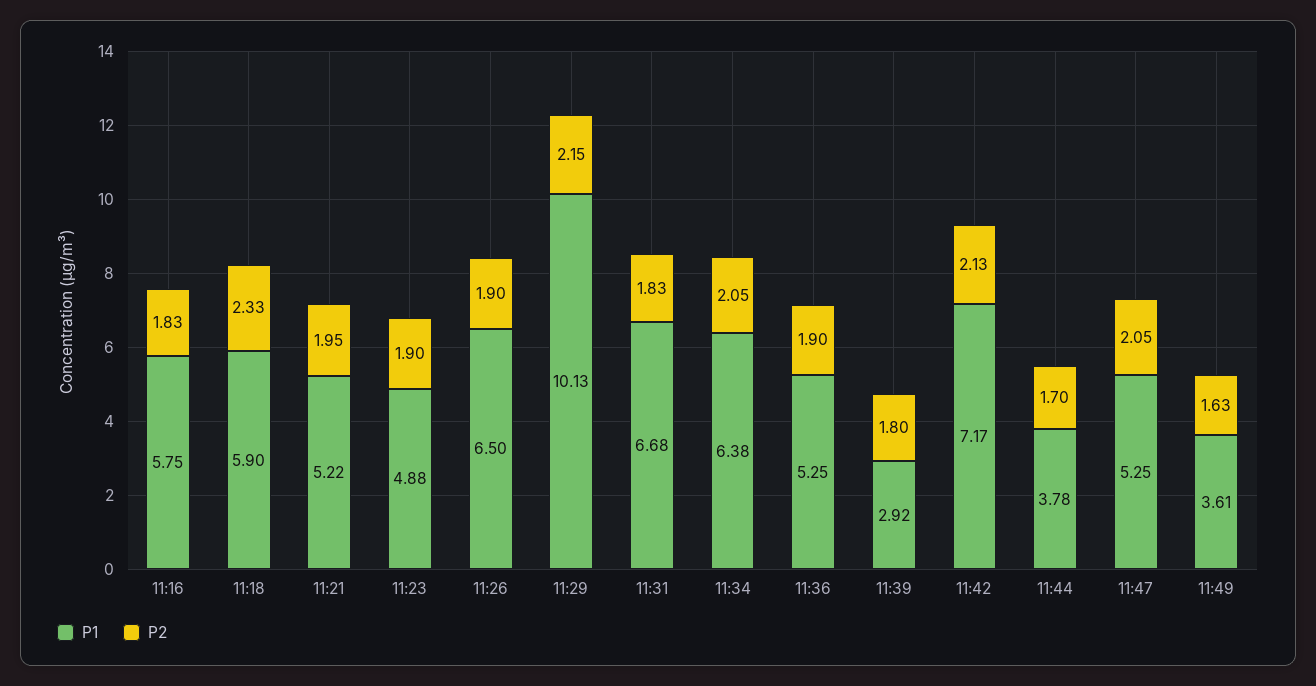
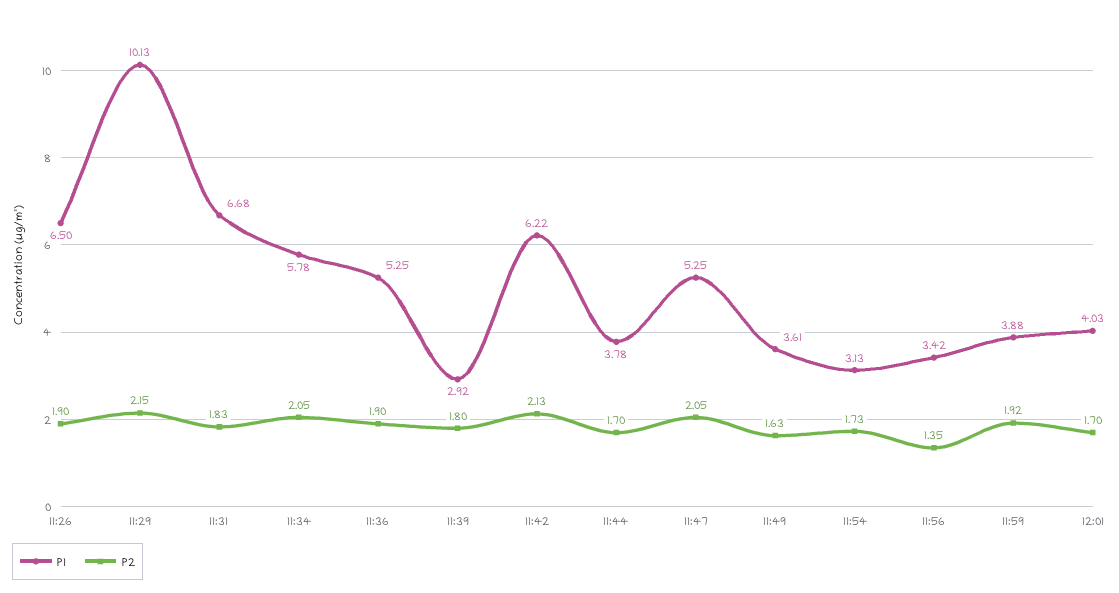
P1, 11:16: 5.75 -> none
P2, 11:16: 1.83 -> none
P1, 11:18: 5.9 -> none
P2, 11:18: 2.33 -> none
P1, 11:21: 5.22 -> none
P2, 11:21: 1.95 -> none
P1, 11:23: 4.88 -> none
P2, 11:23: 1.9 -> none
P1, 11:34: 6.38 -> 5.78
P1, 11:42: 7.17 -> 6.22
P1, 11:54: none -> 3.13
P2, 11:54: none -> 1.73
P1, 11:56: none -> 3.42
P2, 11:56: none -> 1.35
P1, 11:59: none -> 3.88
P2, 11:59: none -> 1.92
P1, 12:01: none -> 4.03
P2, 12:01: none -> 1.7

